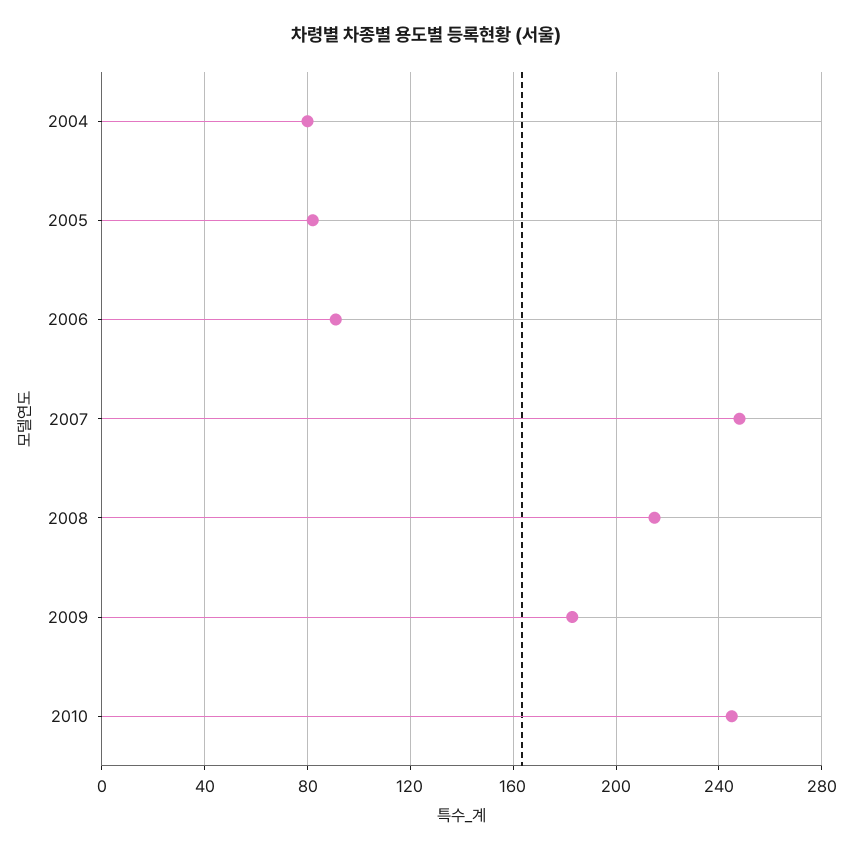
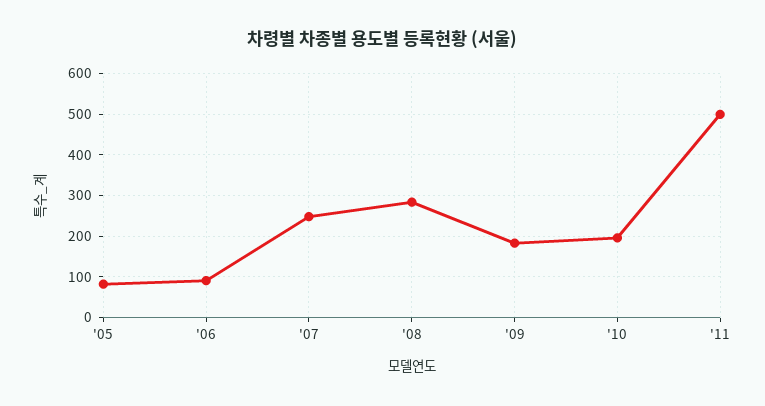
2004: 80 -> none
2008: 215 -> 280
2010: 245 -> 200
'11: none -> 500

